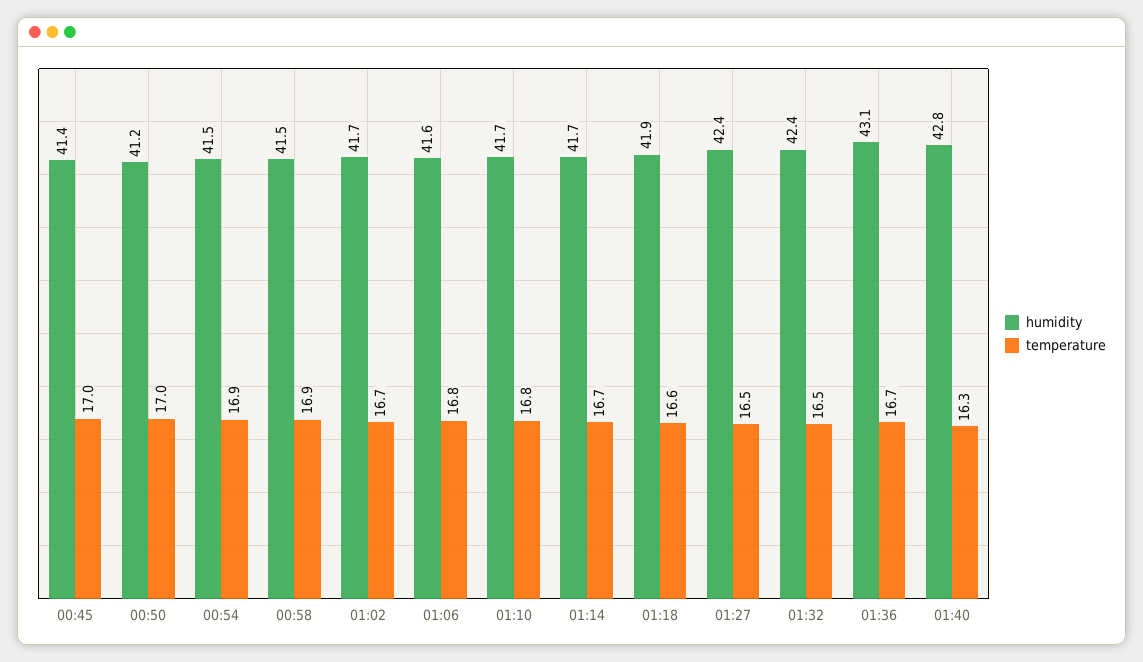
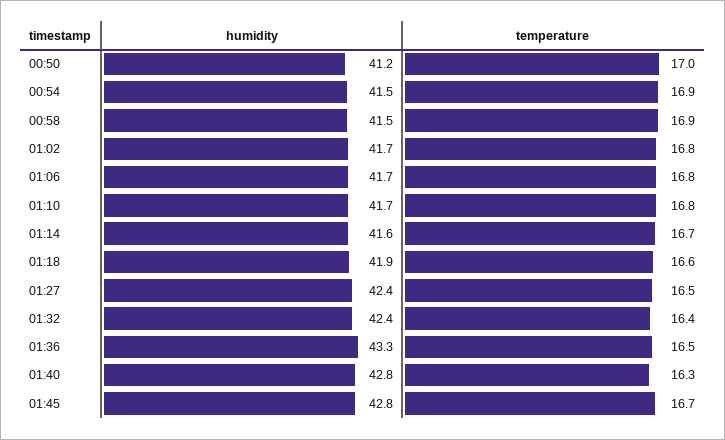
humidity, 00:45: 41.4 -> none
temperature, 00:45: 17 -> none
temperature, 01:02: 16.7 -> 16.8
humidity, 01:06: 41.6 -> 41.7
humidity, 01:14: 41.7 -> 41.6
temperature, 01:32: 16.5 -> 16.4
humidity, 01:36: 43.1 -> 43.3
temperature, 01:36: 16.7 -> 16.5
humidity, 01:45: none -> 42.8
temperature, 01:45: none -> 16.7

